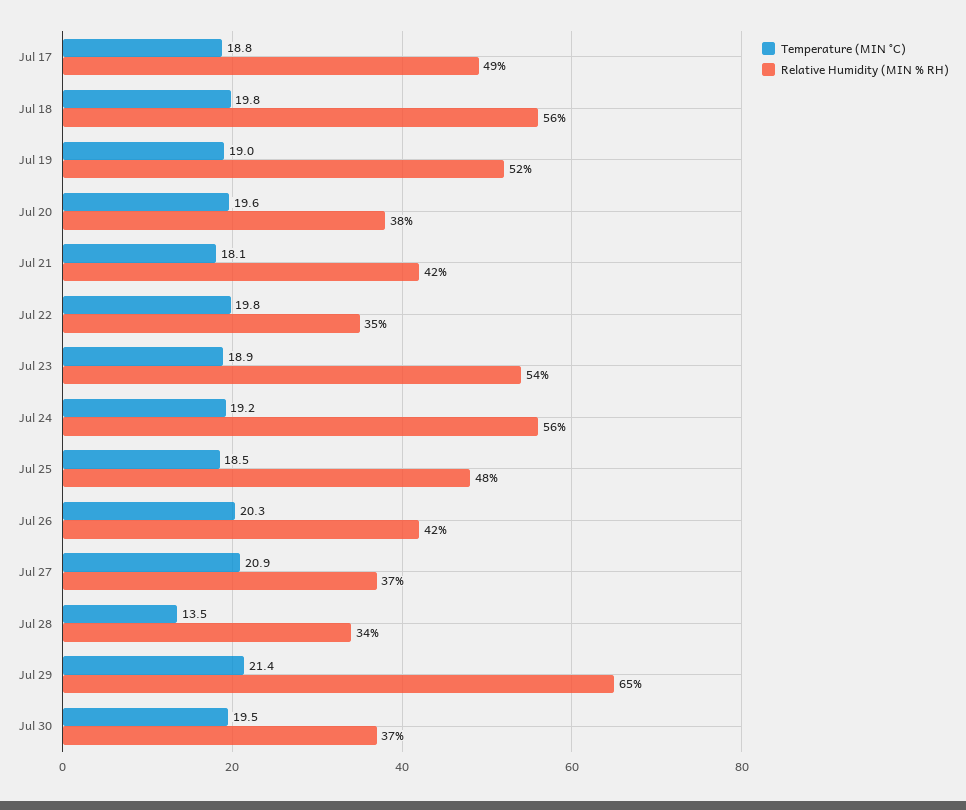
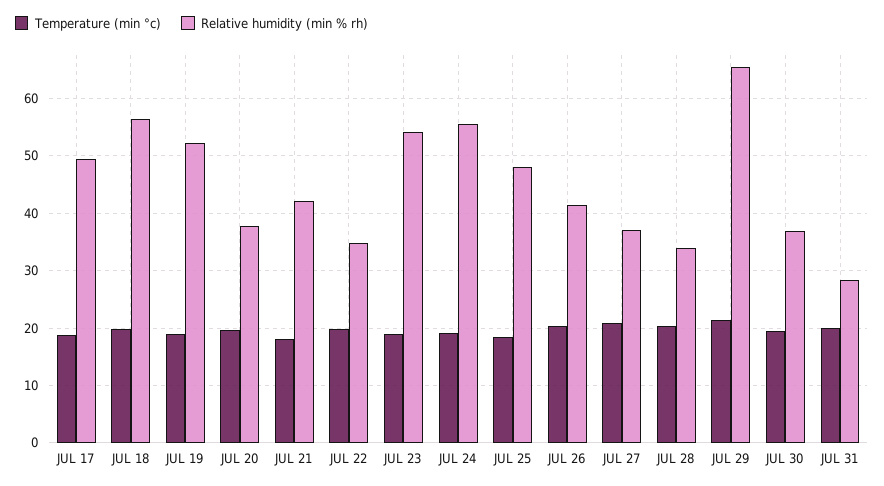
Temperature (MIN °C), Jul 28: 13.5 -> 20
Temperature (MIN °C), JUL 31: none -> 20
Relative Humidity (MIN % RH), JUL 31: none -> 28

